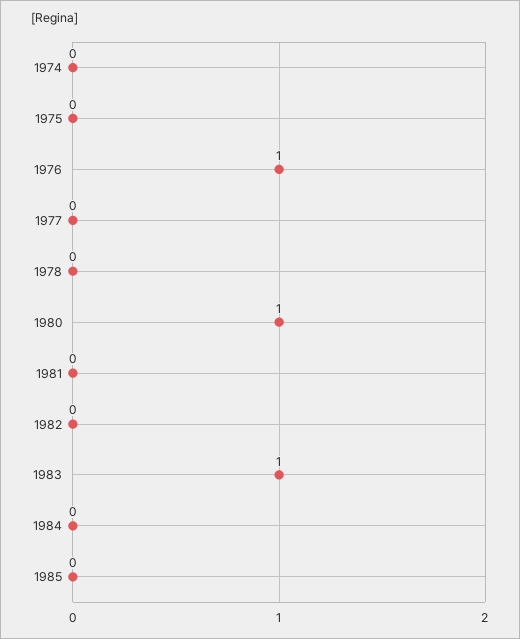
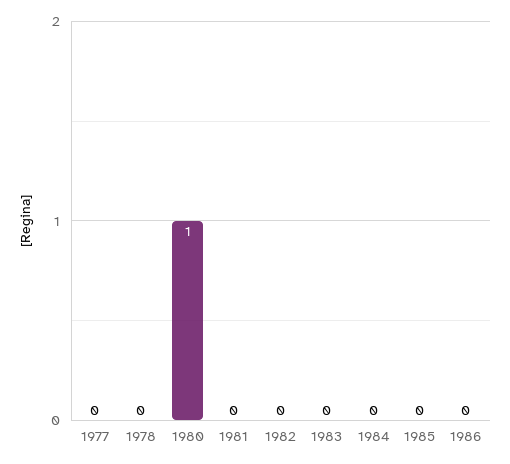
1974: 0 -> none
1975: 0 -> none
1976: 1 -> none
1983: 1 -> 0
1986: none -> 0

